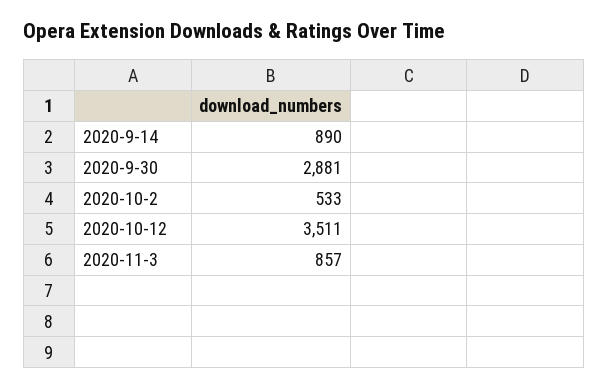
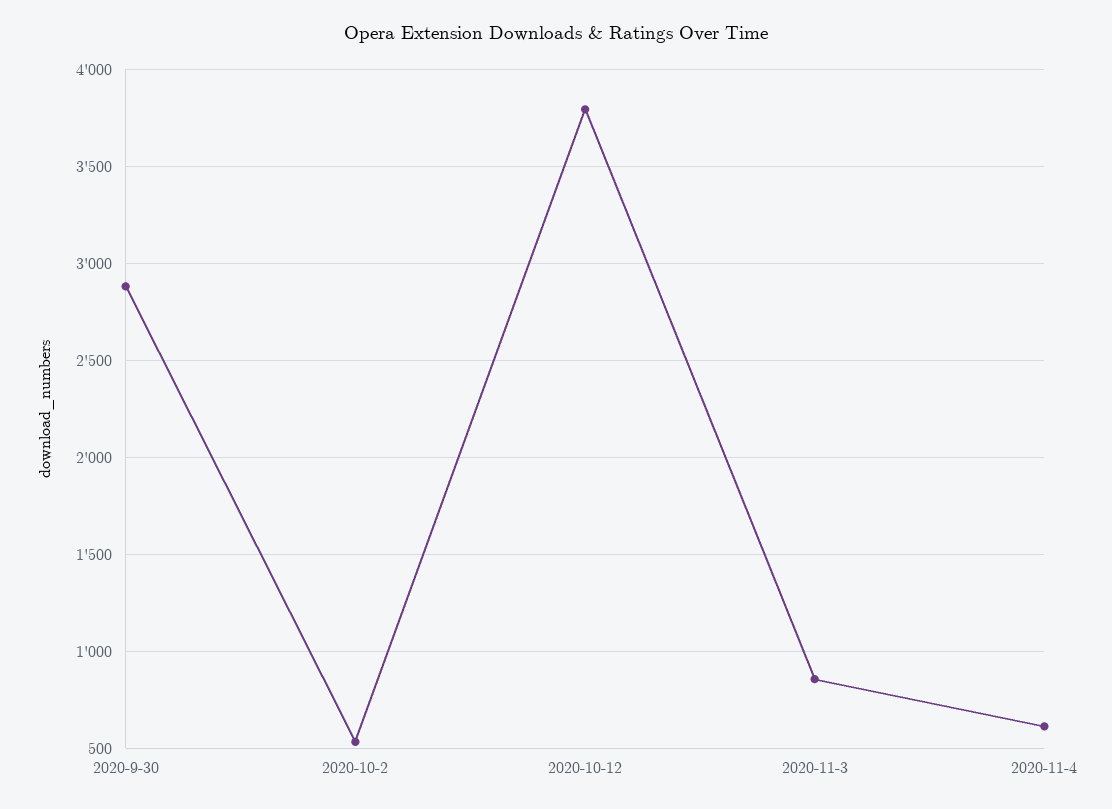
2020-9-14: 890 -> none
2020-10-12: 3511 -> 3800
2020-11-4: none -> 600

